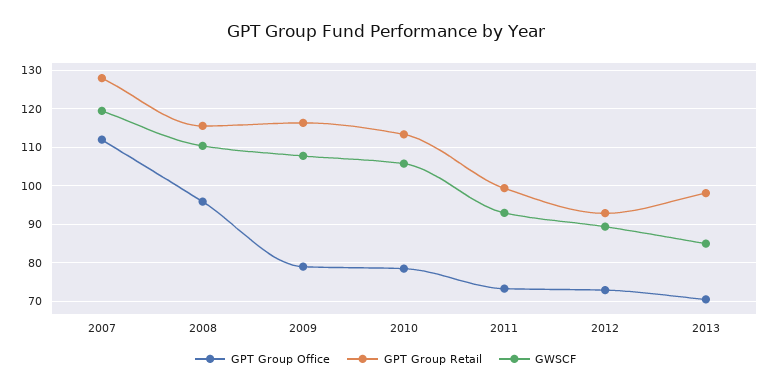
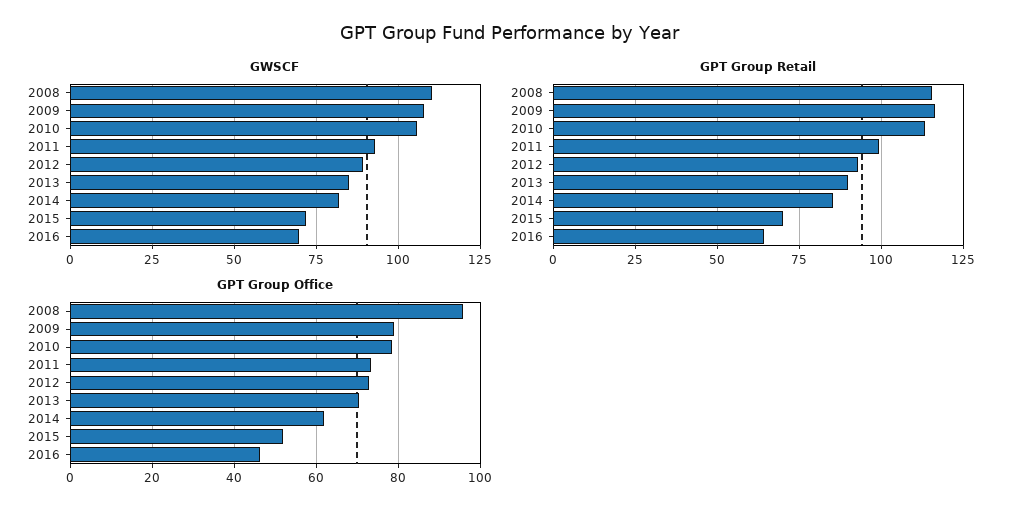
GPT Group Office, 2007: 112 -> none
GPT Group Retail, 2007: 128 -> none
GWSCF, 2007: 120 -> none
GPT Group Retail, 2013: 98 -> 90
GWSCF, 2014: none -> 82.5
GWSCF, 2015: none -> 72.5
GWSCF, 2016: none -> 70
GPT Group Retail, 2014: none -> 85
GPT Group Retail, 2015: none -> 70
GPT Group Retail, 2016: none -> 65
GPT Group Office, 2014: none -> 62
GPT Group Office, 2015: none -> 52
GPT Group Office, 2016: none -> 46

